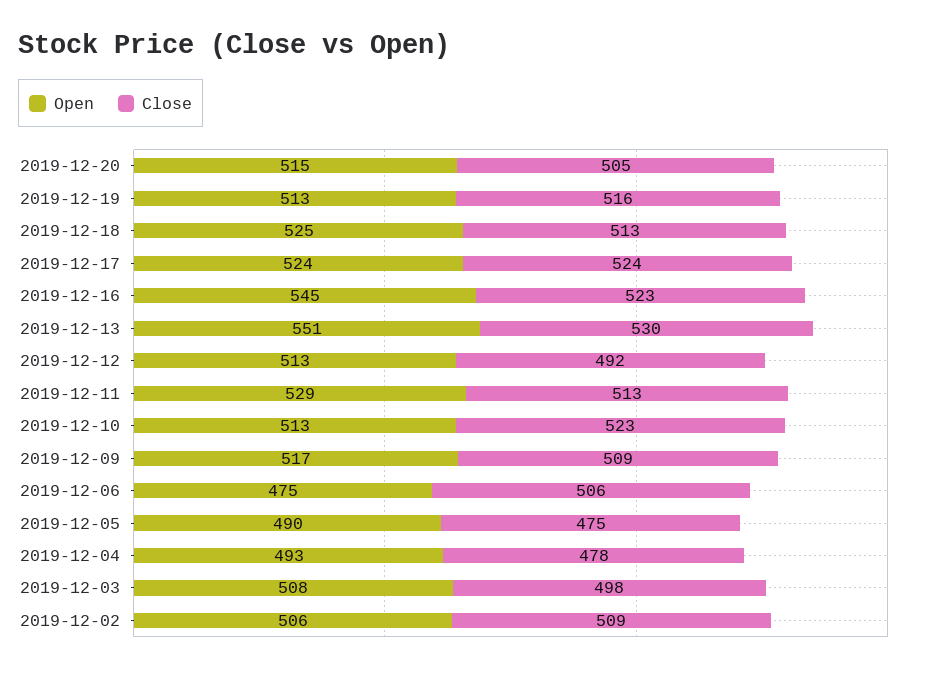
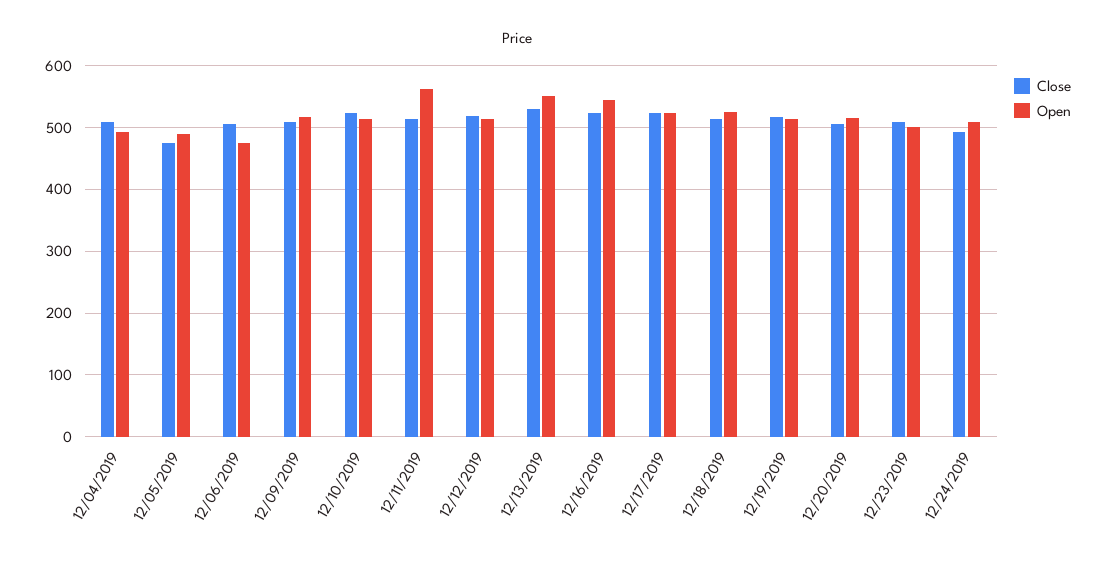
Close, 2019-12-12: 492 -> 520
Open, 2019-12-11: 529 -> 560
Close, 2019-12-04: 478 -> 510
Open, 2019-12-03: 508 -> none
Close, 2019-12-03: 498 -> none
Open, 2019-12-02: 506 -> none
Close, 2019-12-02: 509 -> none
Close, 12/23/2019: none -> 510
Open, 12/23/2019: none -> 500
Close, 12/24/2019: none -> 490
Open, 12/24/2019: none -> 510

